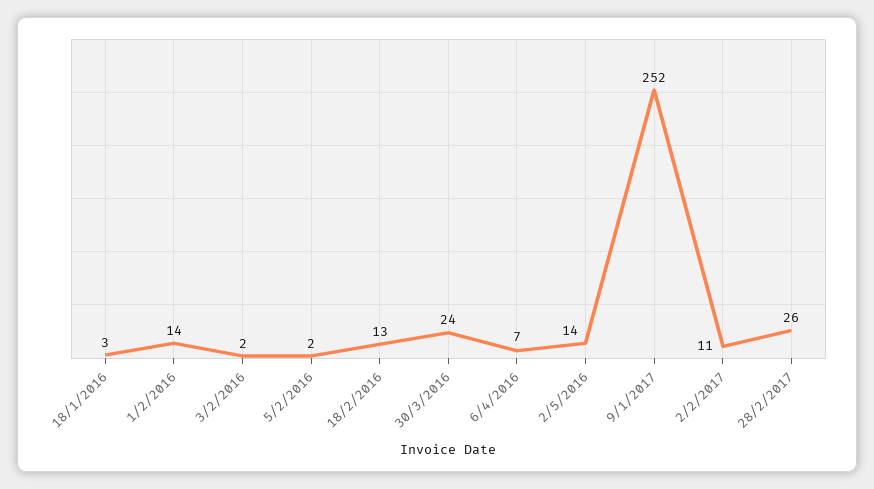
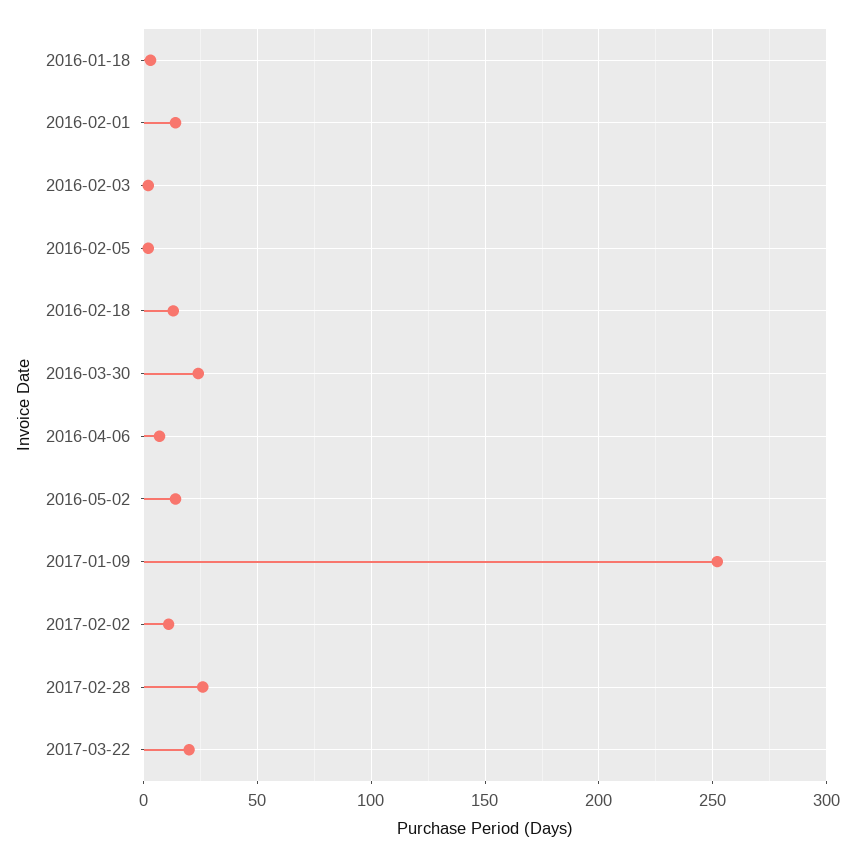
2017-03-22: none -> 20

